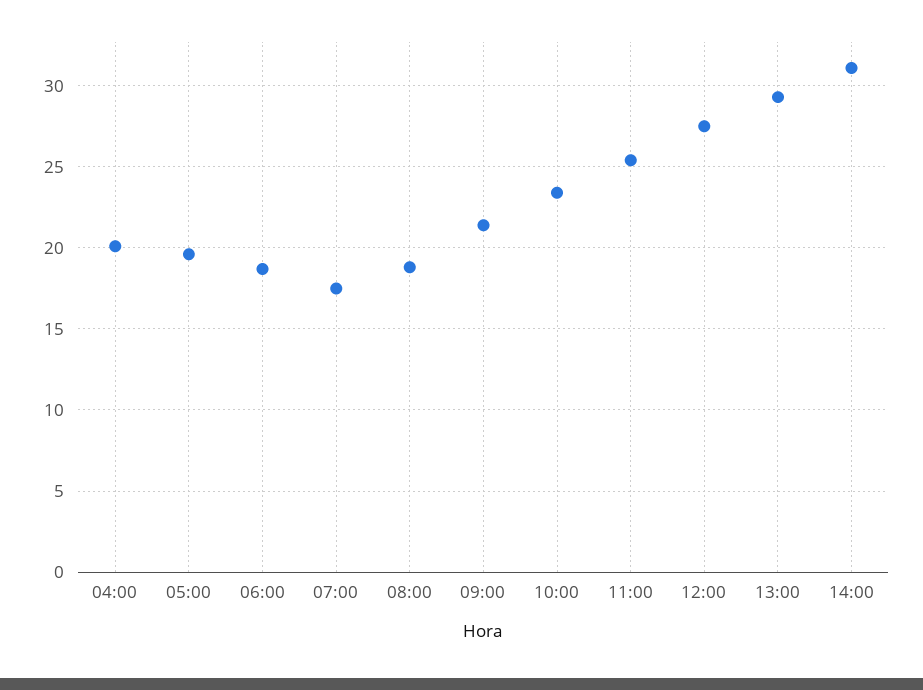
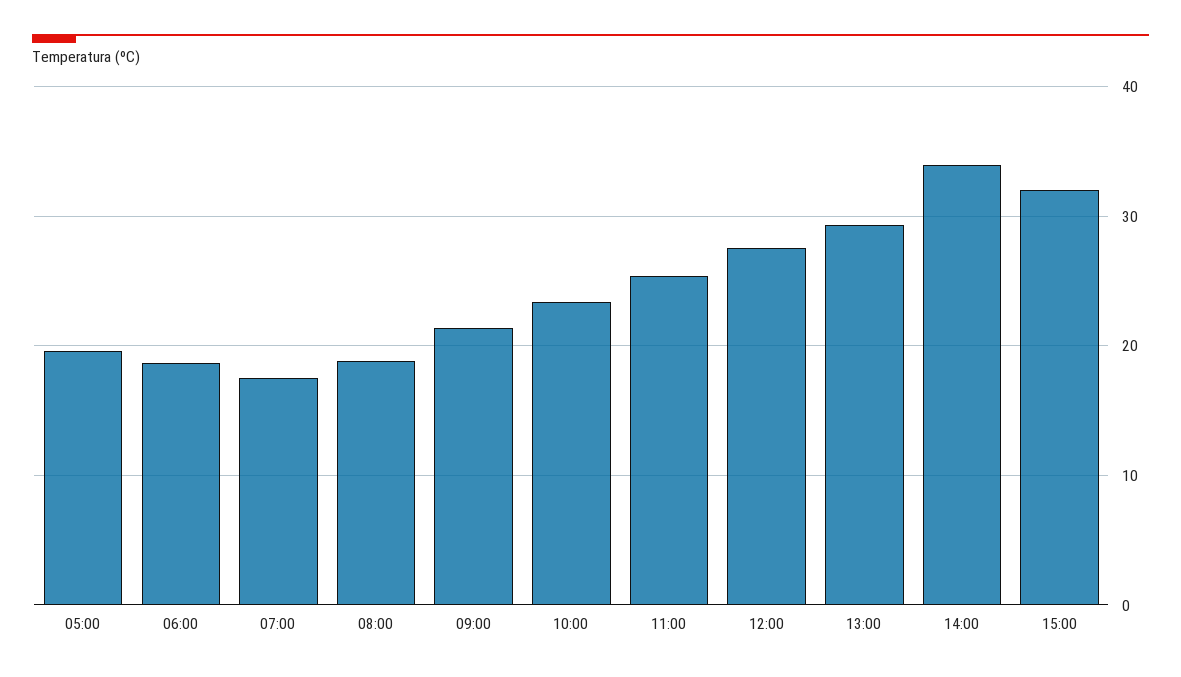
04:00: 20 -> none
14:00: 31 -> 34
15:00: none -> 32

